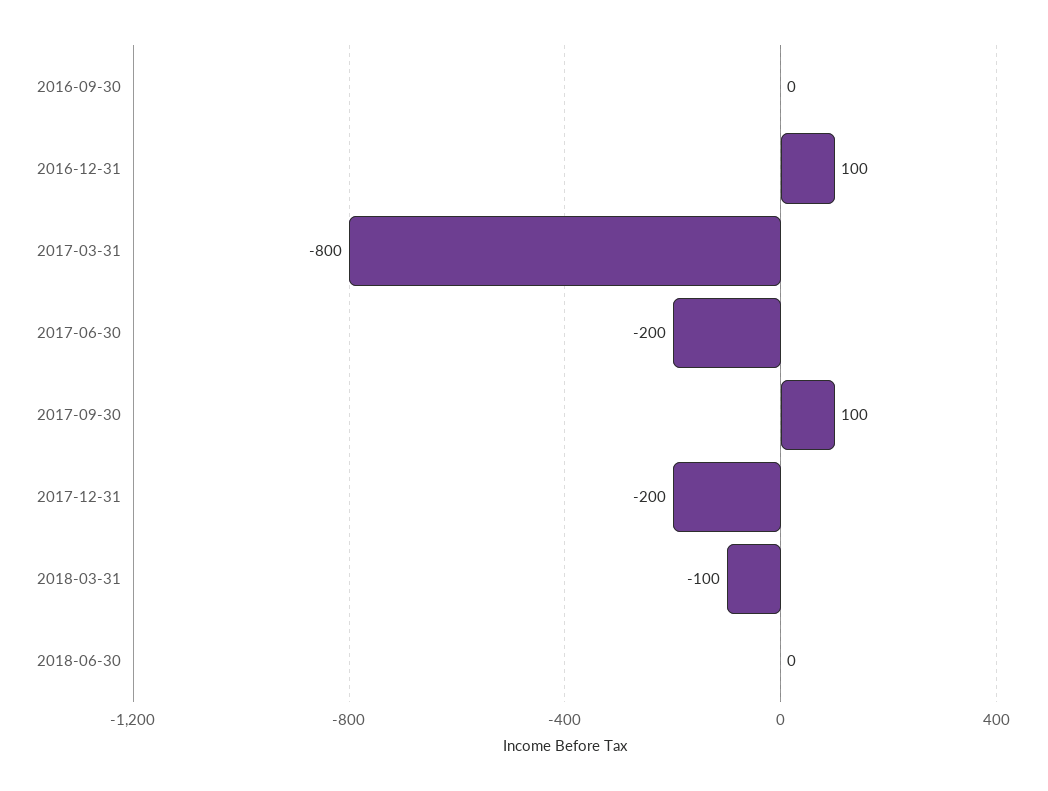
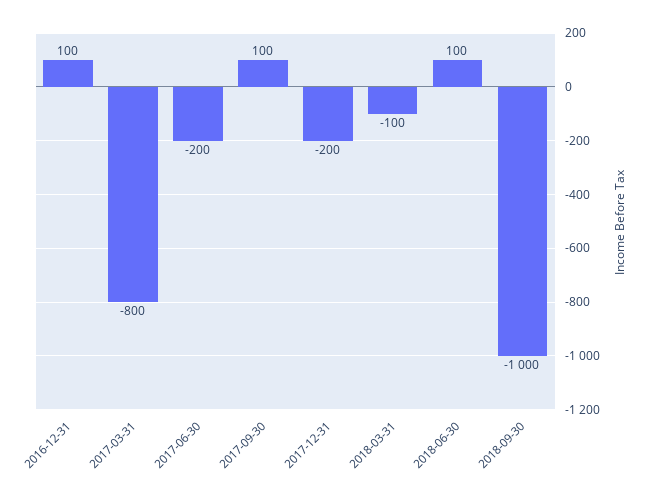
2016-09-30: 0 -> none
2018-06-30: 0 -> 100
2018-09-30: none -> -1000

